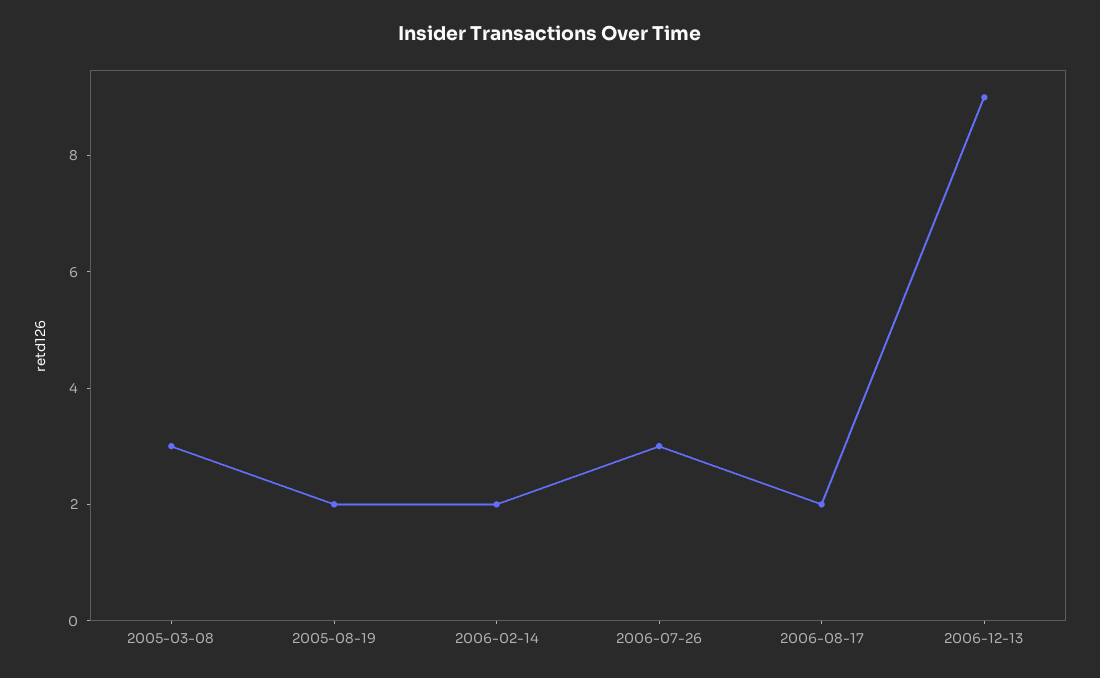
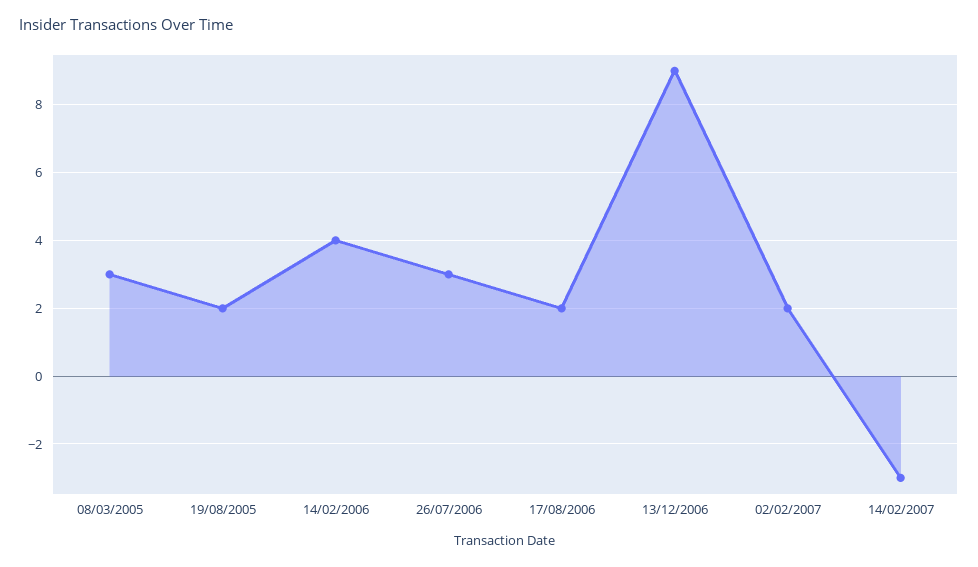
2006-02-14: 2 -> 4
02/02/2007: none -> 2
14/02/2007: none -> -3

